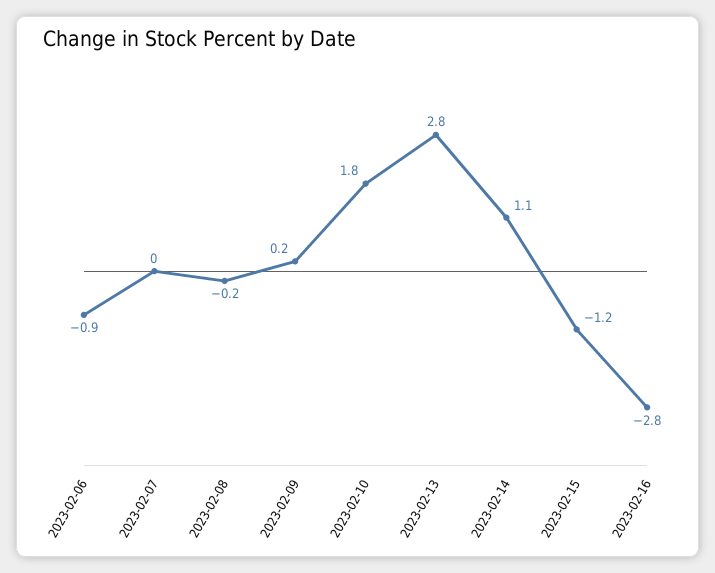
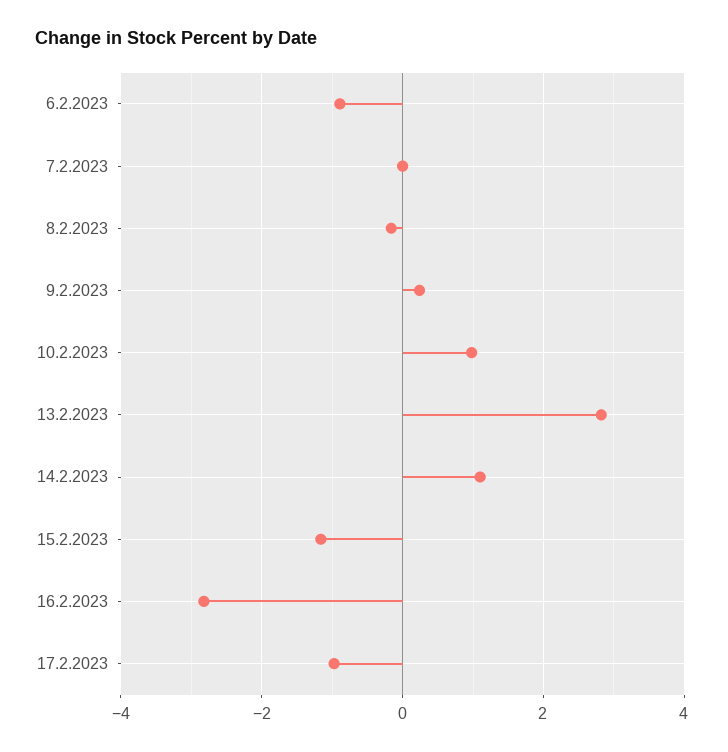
2023-02-10: 1.8 -> 1
17.2.2023: none -> -1

